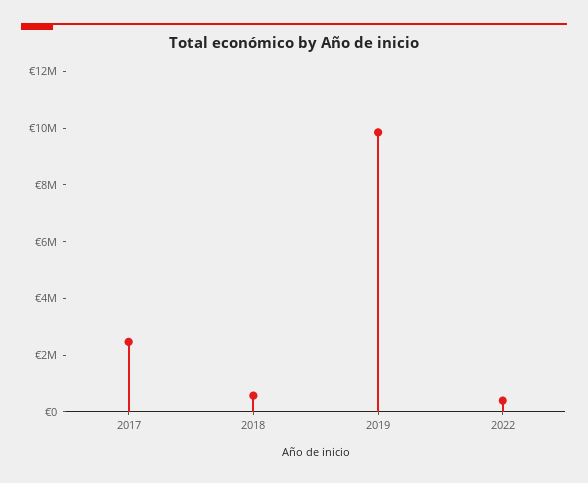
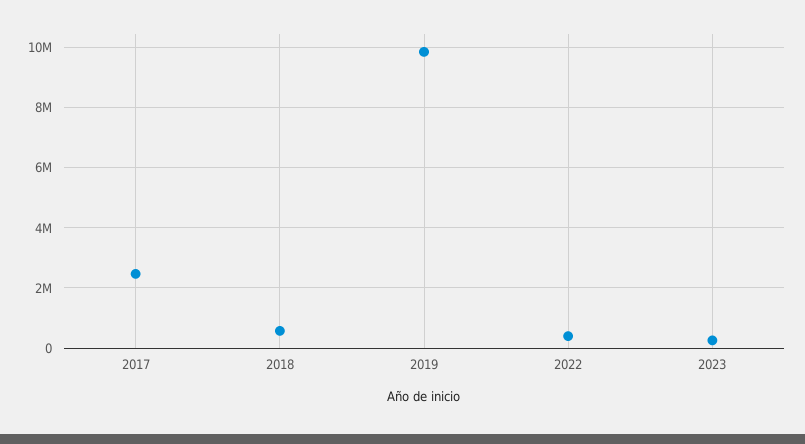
2023: none -> 200000

